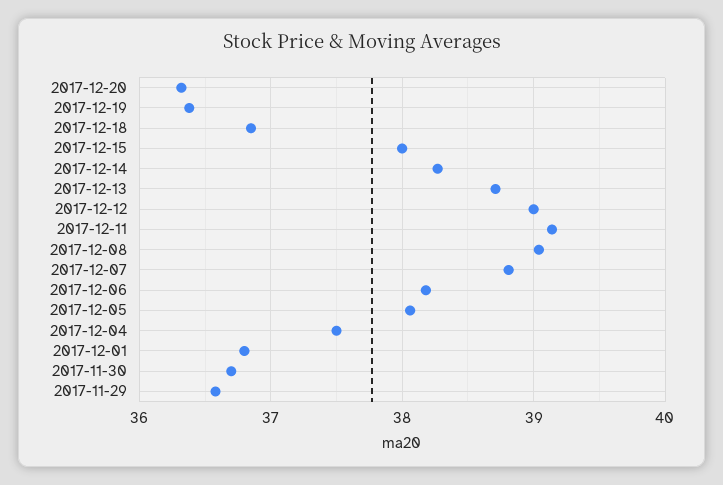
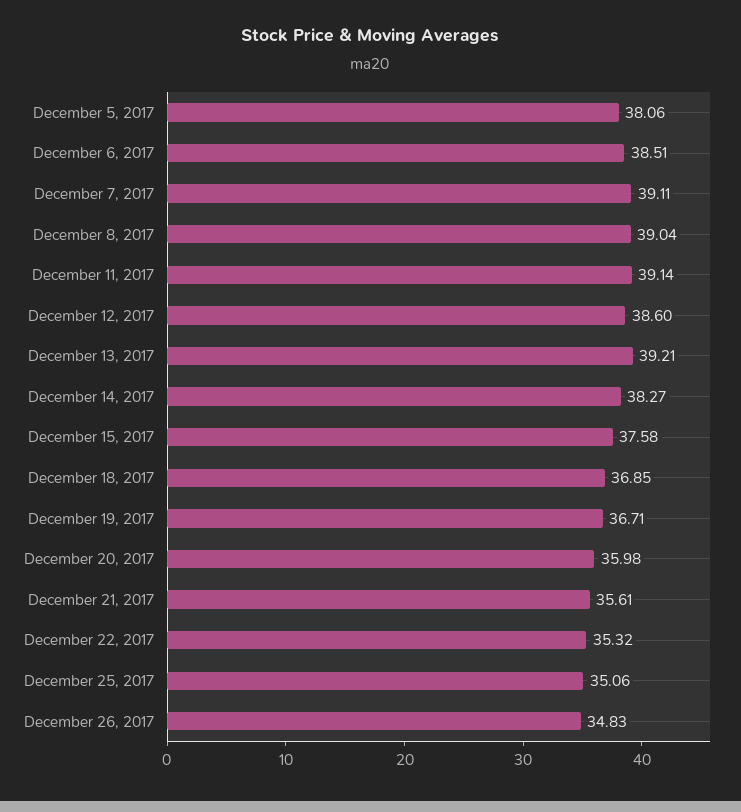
2017-12-20: 36.3 -> 35.98
2017-12-19: 36.4 -> 36.71
2017-12-15: 38 -> 37.58
2017-12-13: 38.7 -> 39.21
2017-12-12: 39 -> 38.6
2017-12-07: 38.8 -> 39.11
2017-12-06: 38.2 -> 38.51
2017-12-04: 37.5 -> none
2017-12-01: 36.8 -> none
2017-11-30: 36.7 -> none
2017-11-29: 36.6 -> none
December 21, 2017: none -> 35.61
December 22, 2017: none -> 35.32
December 25, 2017: none -> 35.06
December 26, 2017: none -> 34.83

